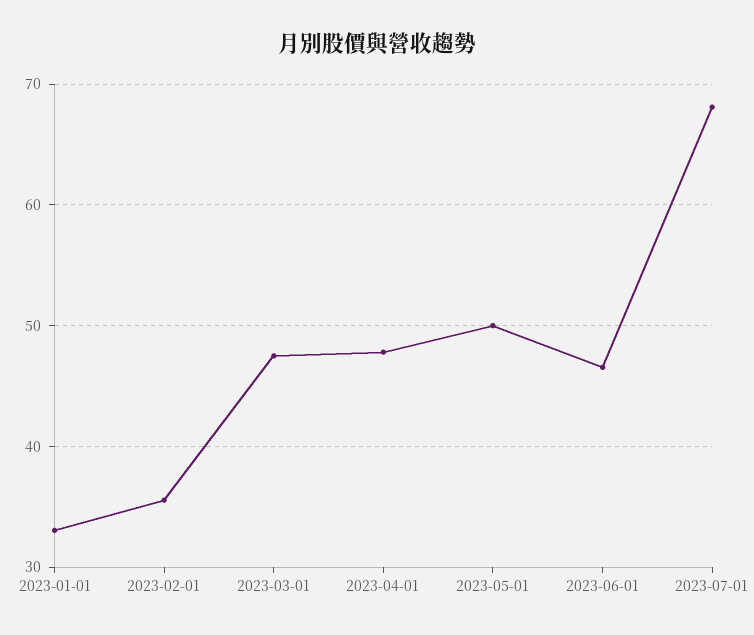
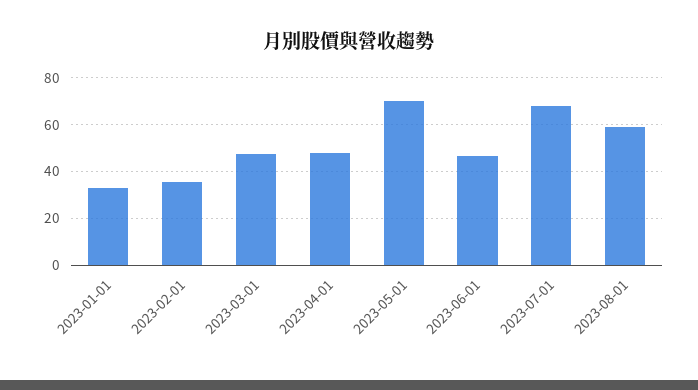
2023-05-01: 50 -> 70
2023-08-01: none -> 60

